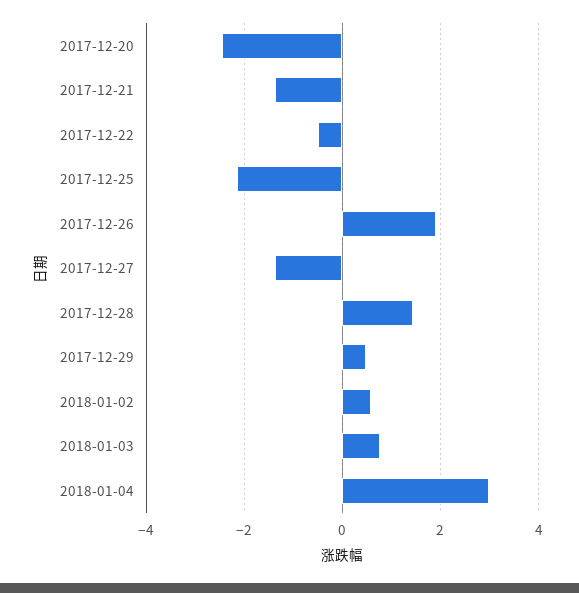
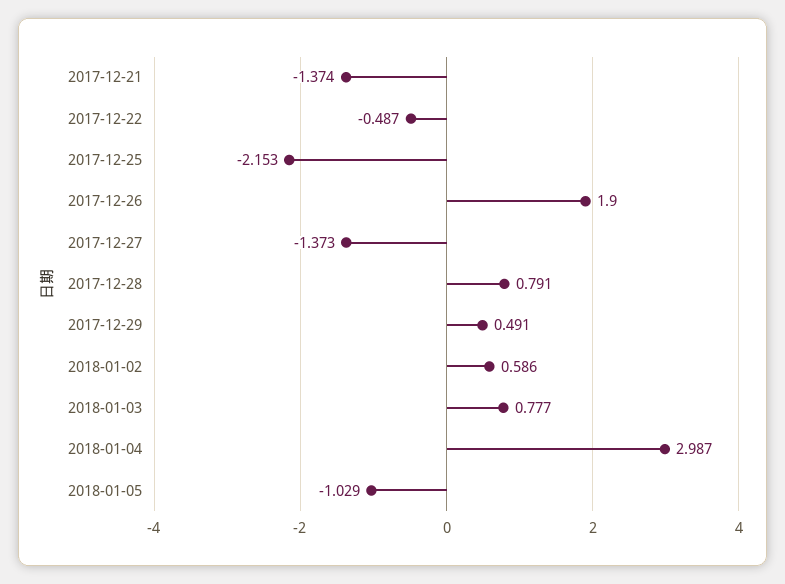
2017-12-20: -2.4 -> none
2017-12-28: 1.4 -> 0.791
2018-01-05: none -> -1.029

